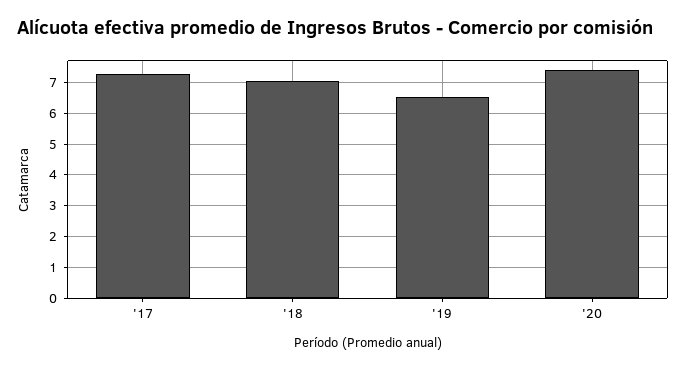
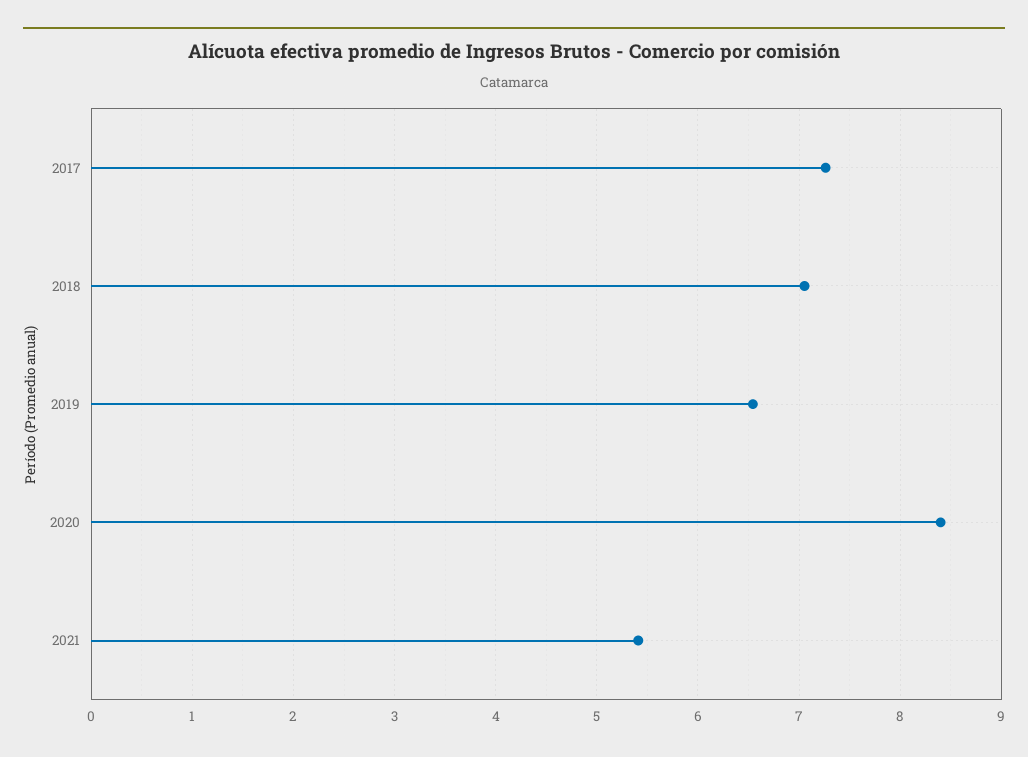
'20: 7.4 -> 8.4
2021: none -> 5.4

